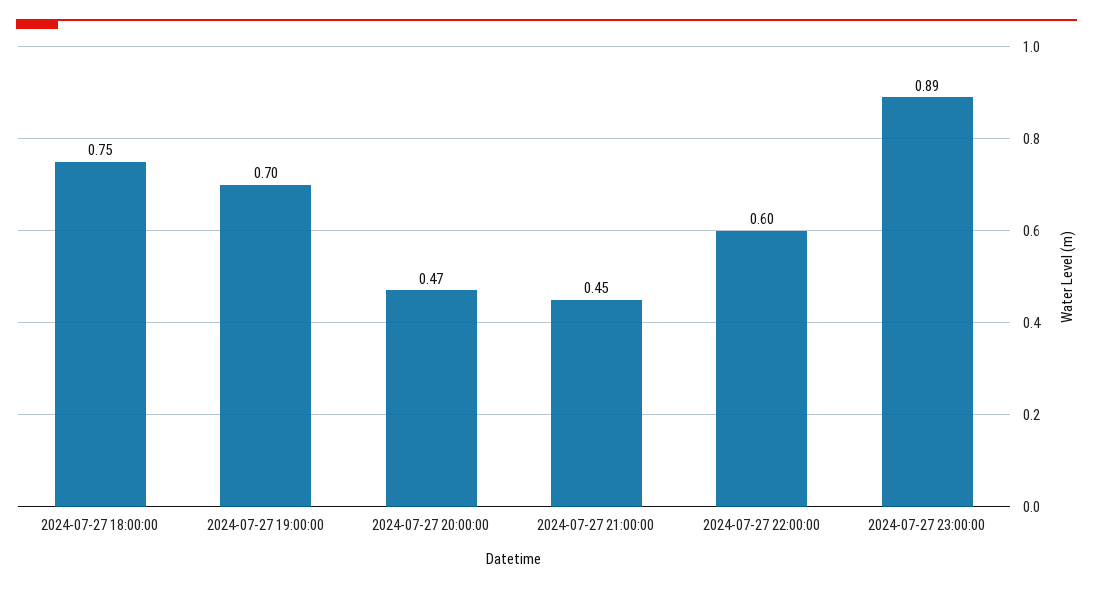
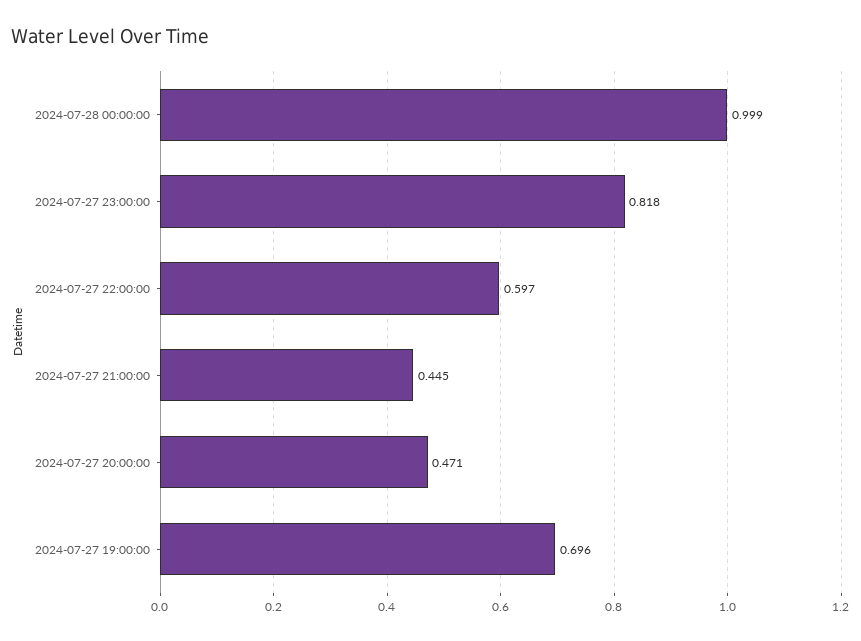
2024-07-27 18:00:00: 0.75 -> none
2024-07-27 23:00:00: 0.89 -> 0.818
2024-07-28 00:00:00: none -> 0.999

